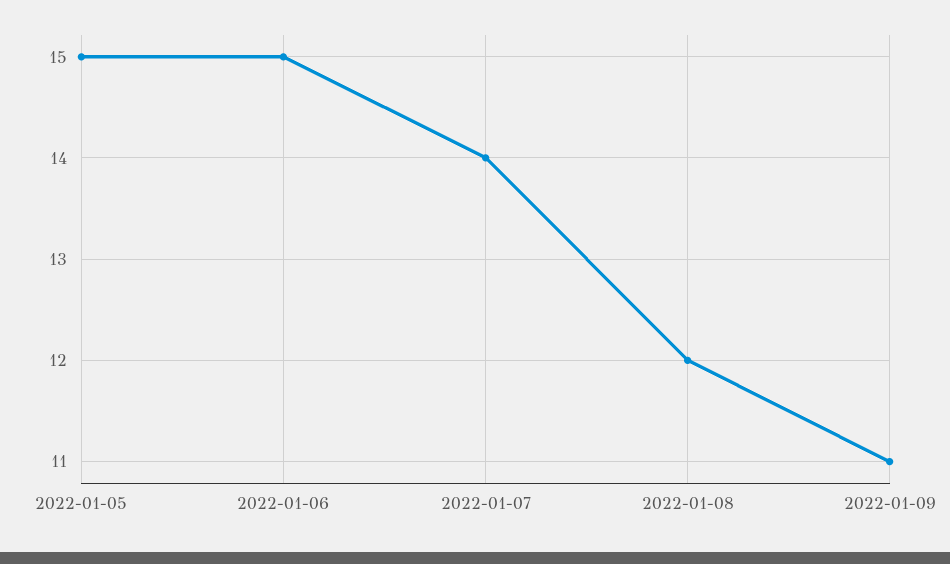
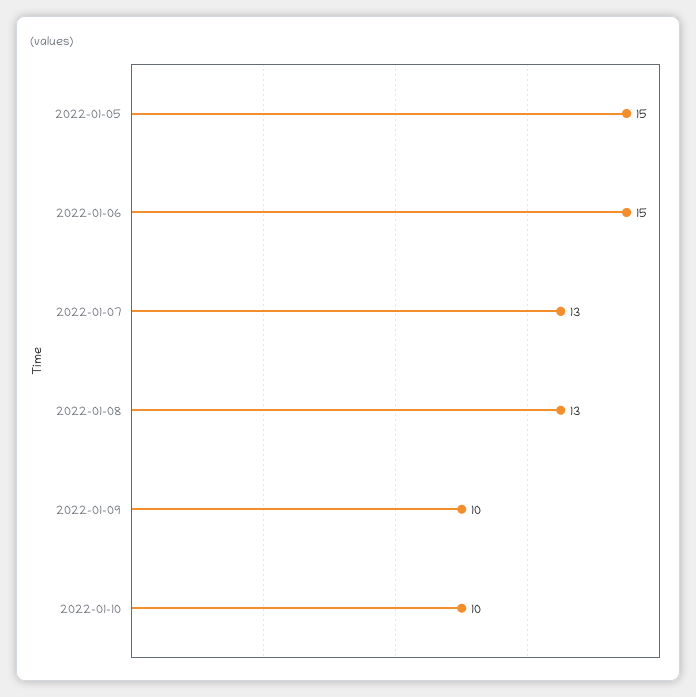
2022-01-07: 14 -> 13
2022-01-08: 12 -> 13
2022-01-09: 11 -> 10
2022-01-10: none -> 10

